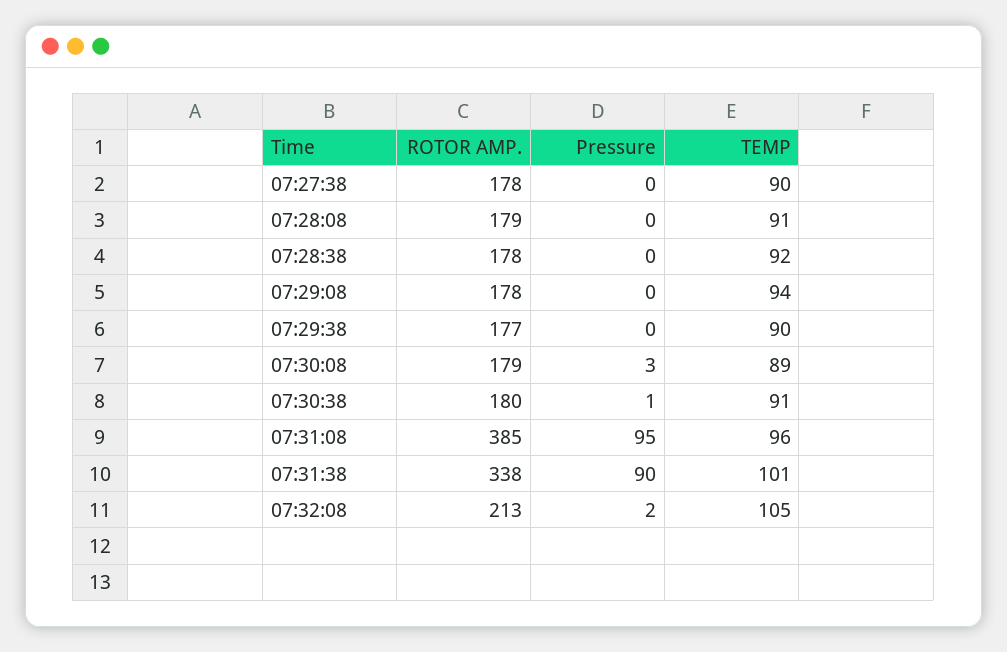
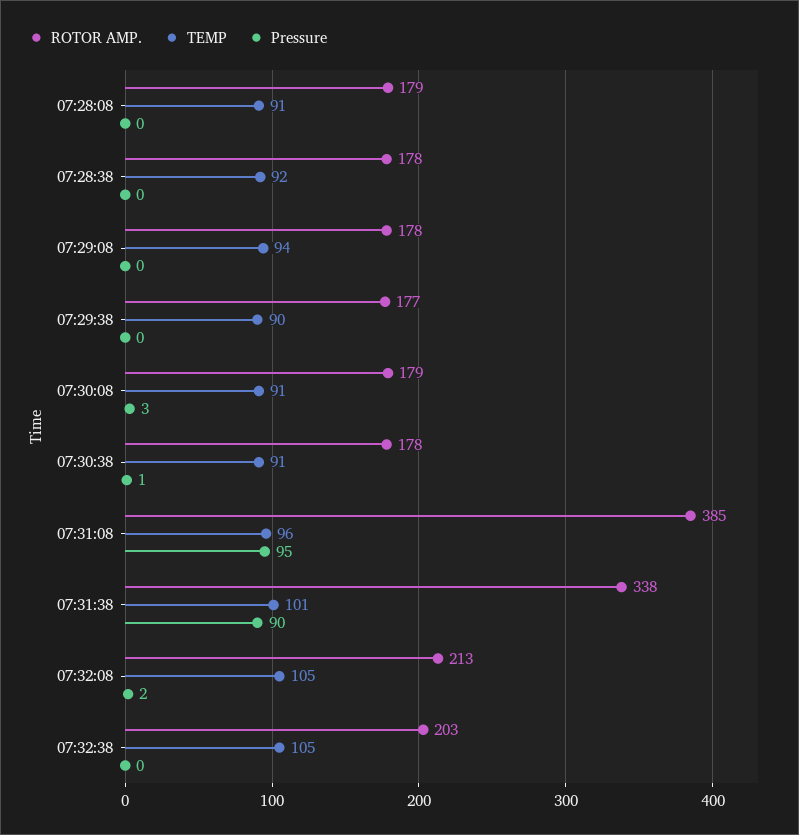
ROTOR AMP., 07:27:38: 178 -> none
Pressure, 07:27:38: 0 -> none
TEMP, 07:27:38: 90 -> none
TEMP, 07:30:08: 89 -> 91
ROTOR AMP., 07:30:38: 180 -> 178
ROTOR AMP., 07:32:38: none -> 203
TEMP, 07:32:38: none -> 105
Pressure, 07:32:38: none -> 0

